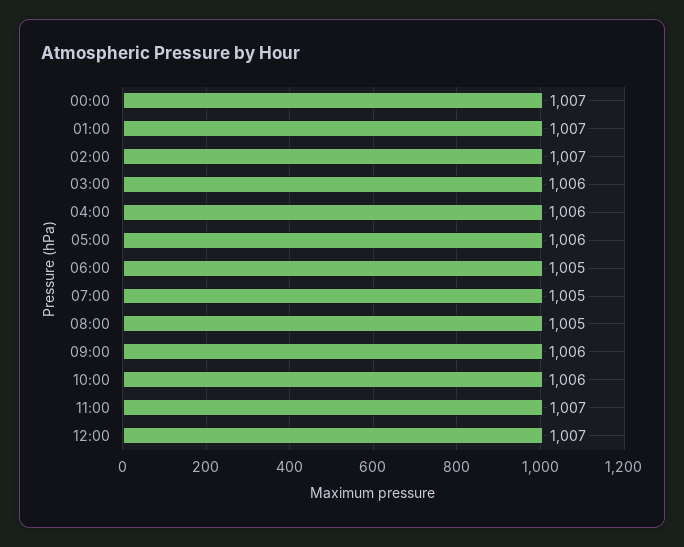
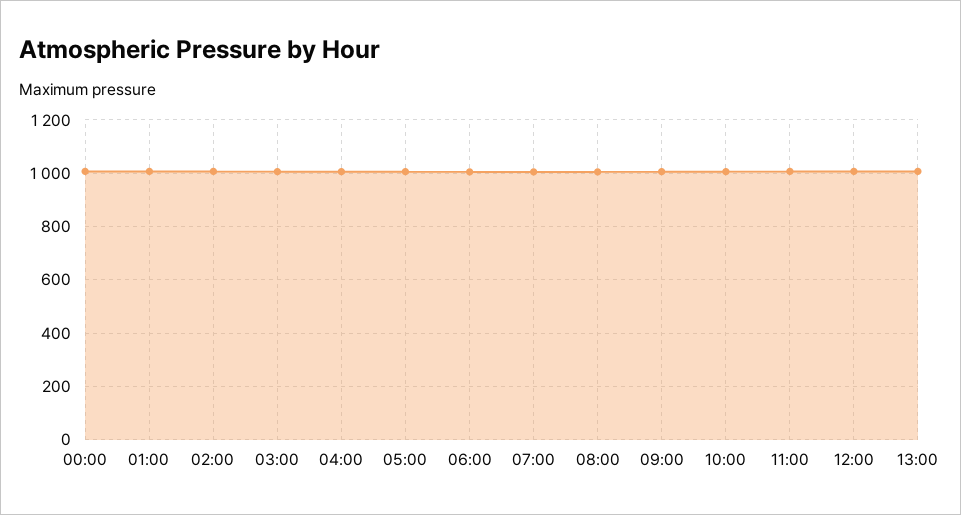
13:00: none -> 1000

